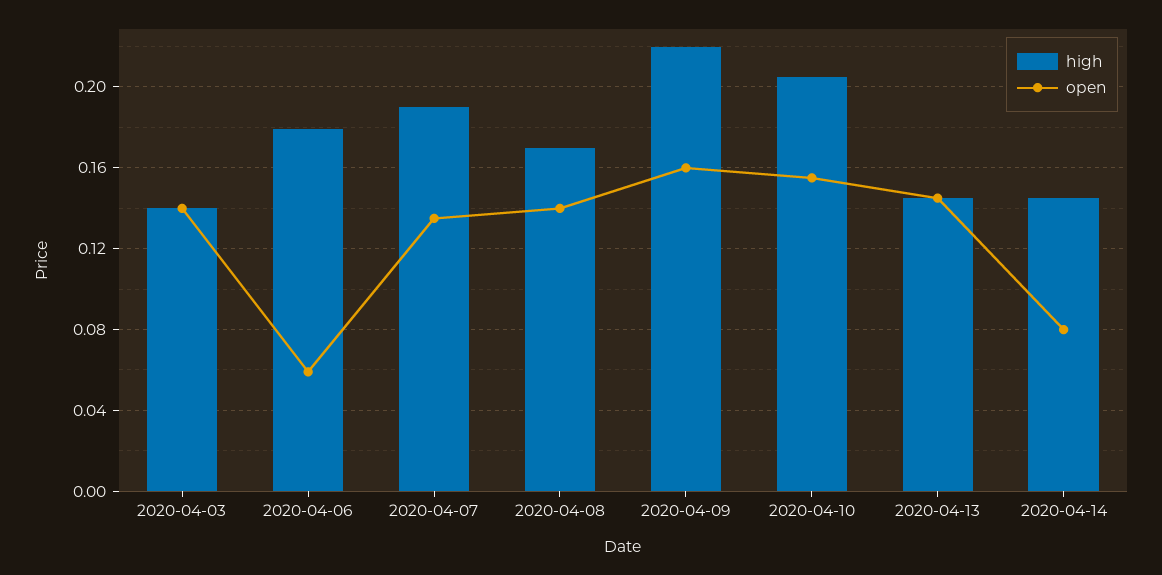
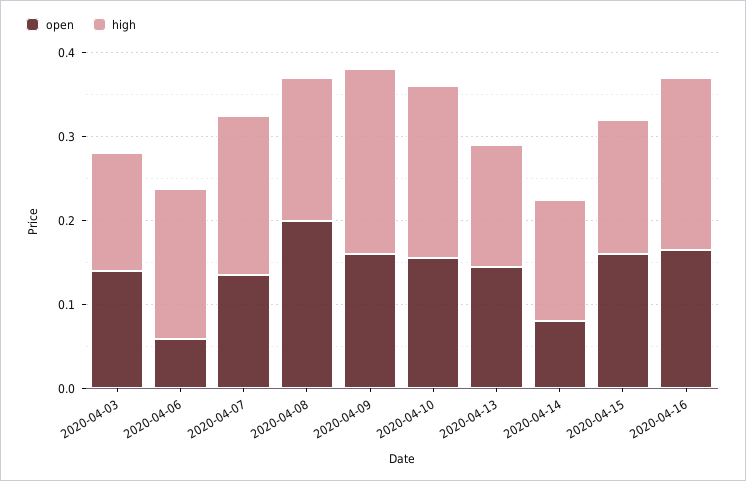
open, 2020-04-08: 0.14 -> 0.2
open, 2020-04-15: none -> 0.16
high, 2020-04-15: none -> 0.16
open, 2020-04-16: none -> 0.16
high, 2020-04-16: none -> 0.2

